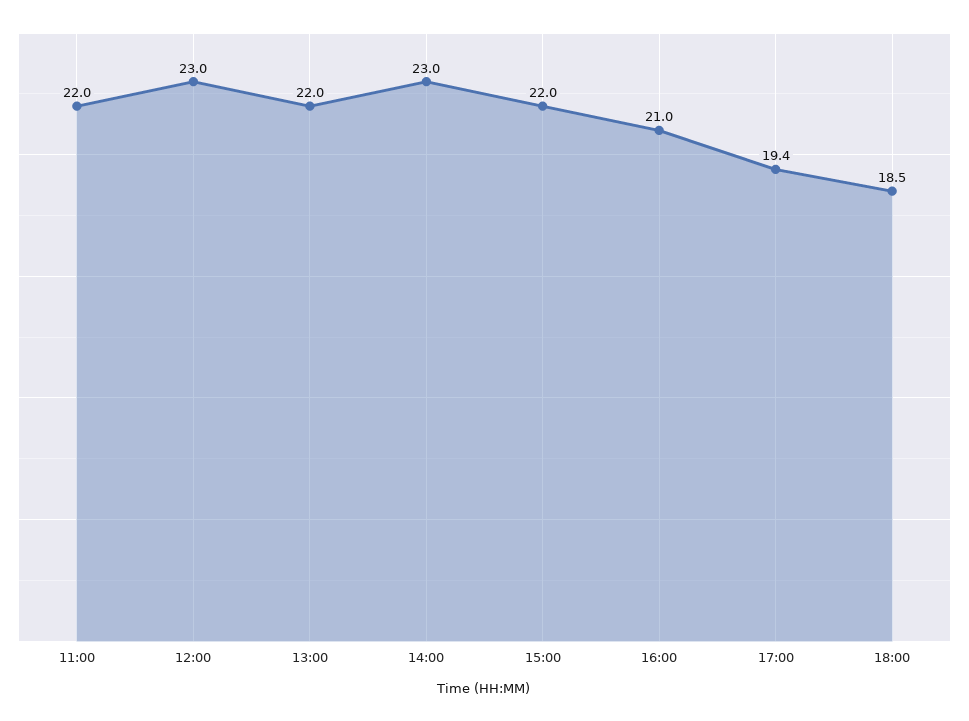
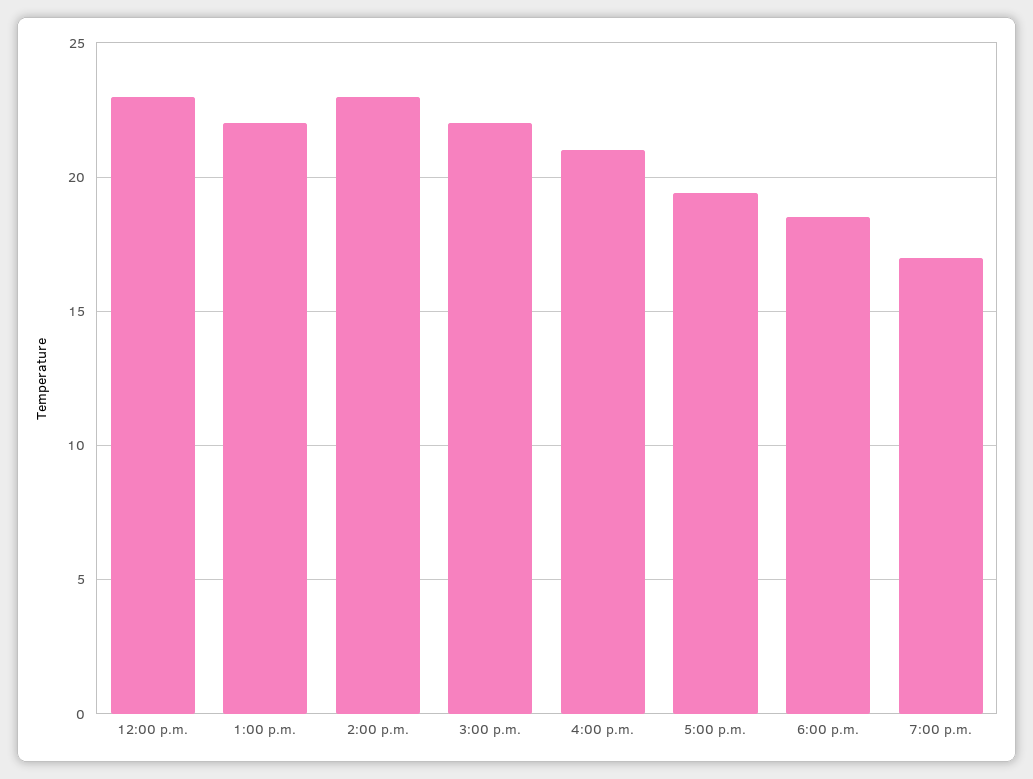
11:00: 22 -> none
7:00 p.m.: none -> 17

